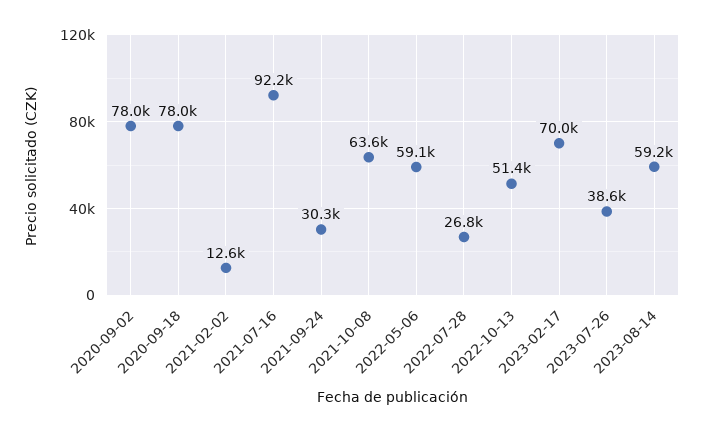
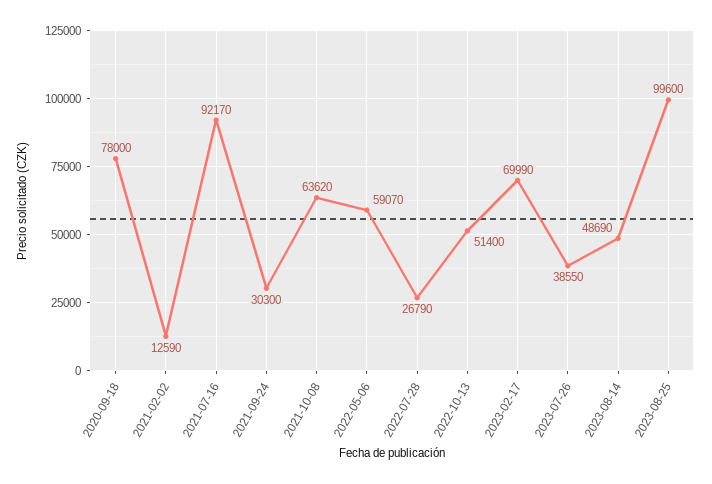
2020-09-02: 78000 -> none
2023-08-14: 59200 -> 48690
2023-08-25: none -> 99600

